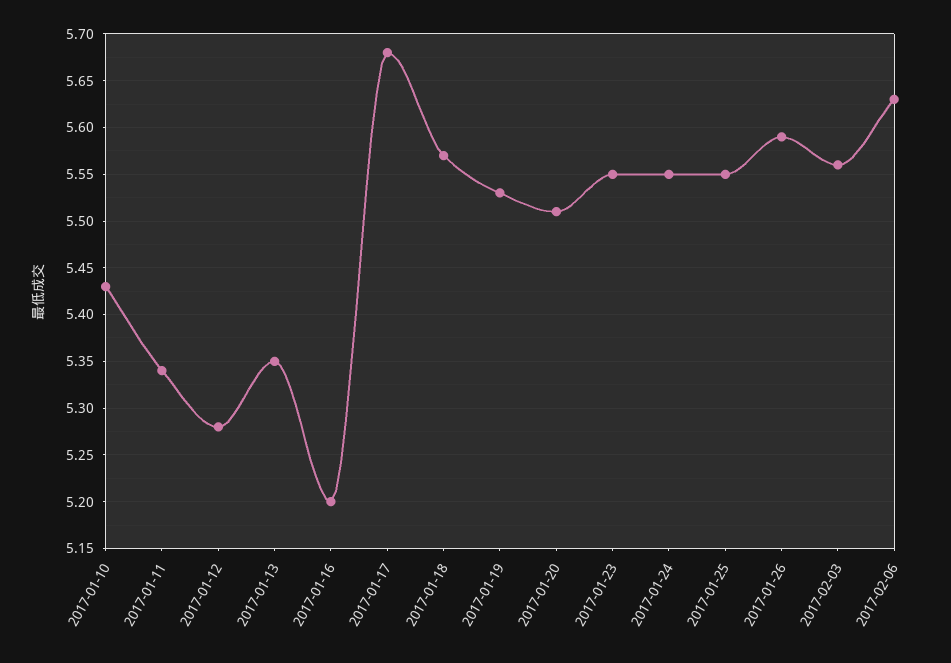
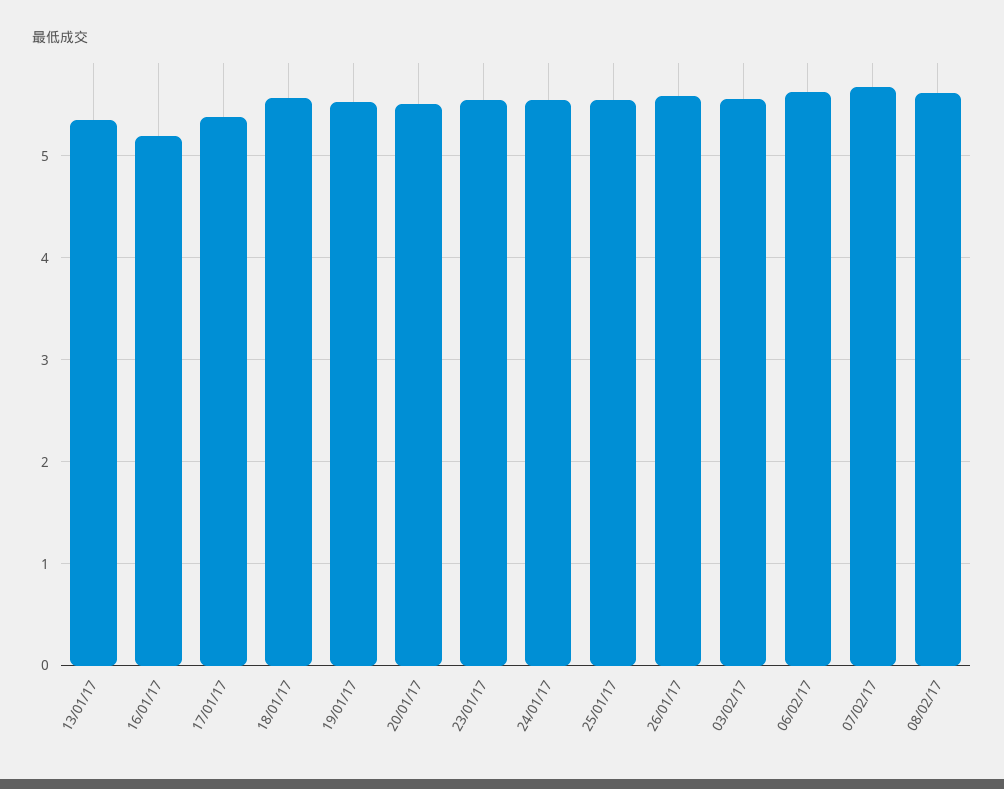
2017-01-10: 5.43 -> none
2017-01-11: 5.34 -> none
2017-01-12: 5.28 -> none
2017-01-17: 5.68 -> 5.4
07/02/17: none -> 5.7
08/02/17: none -> 5.6

